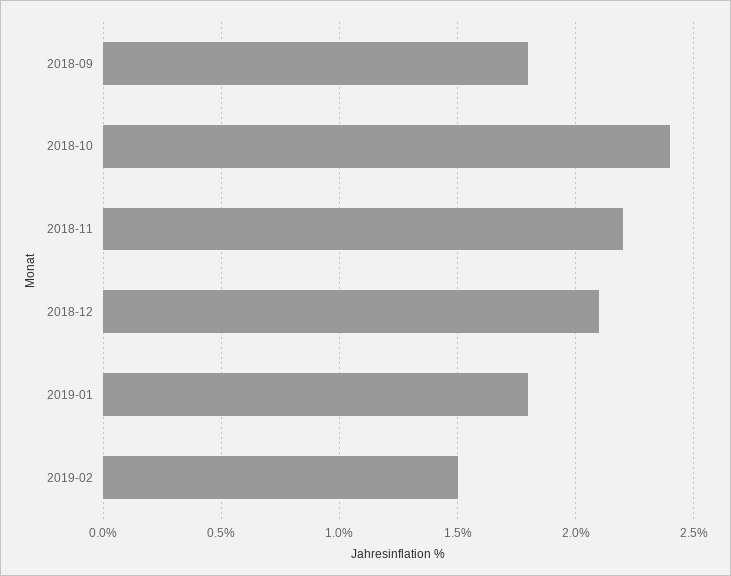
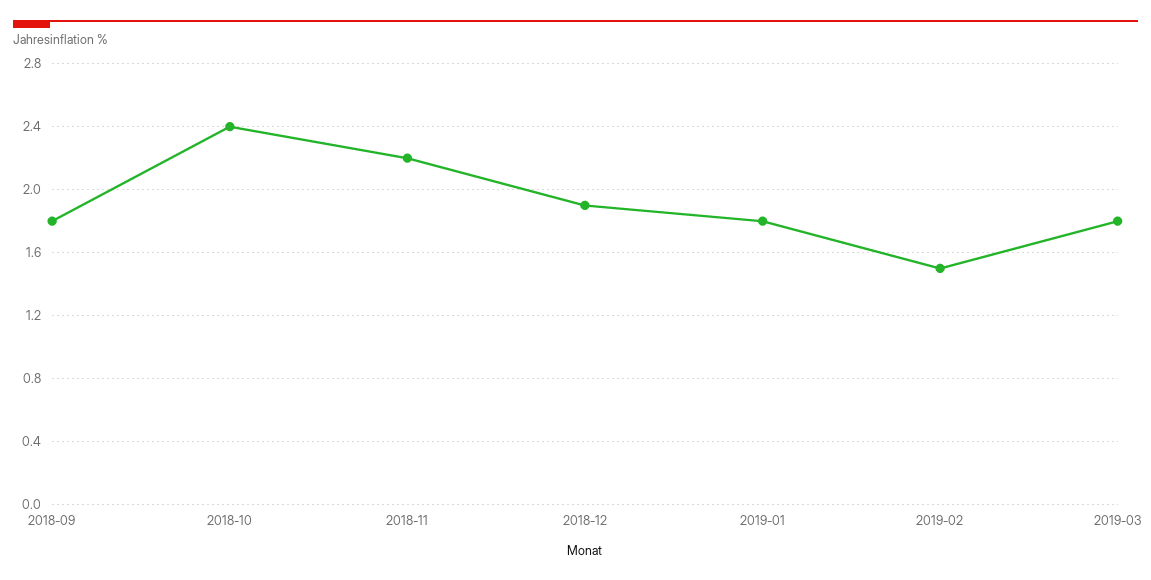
2018-12: 2.1 -> 1.9
2019-03: none -> 1.8

